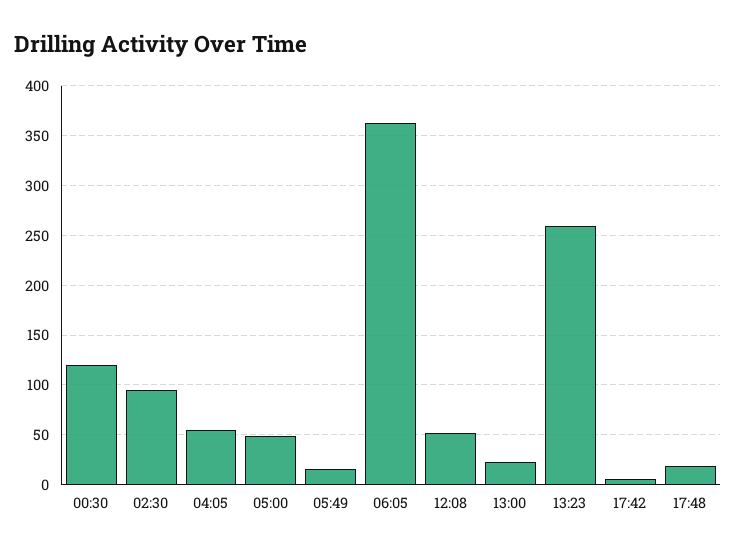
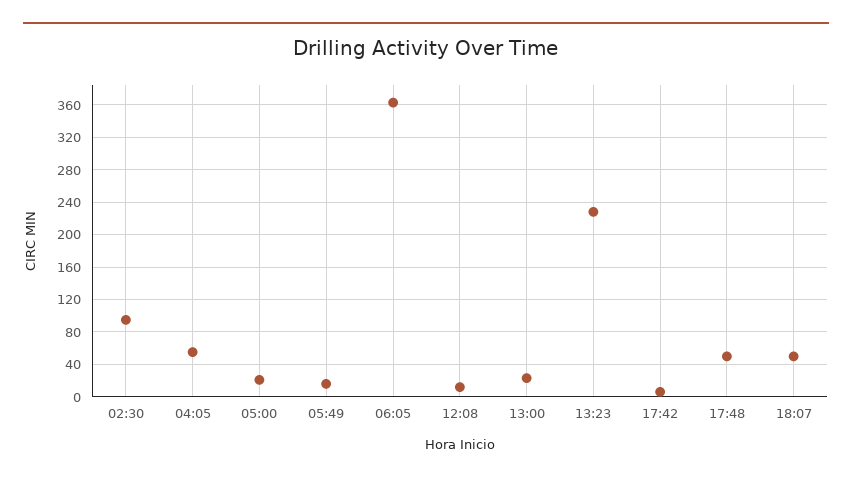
00:30: 120 -> none
05:00: 50 -> 20
12:08: 50 -> 10
13:23: 260 -> 230
17:48: 20 -> 50
18:07: none -> 50

